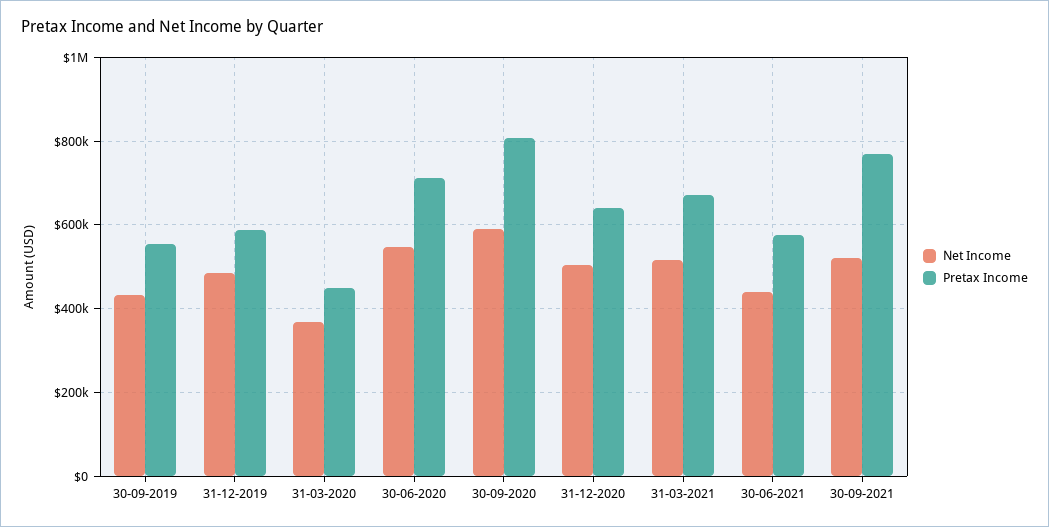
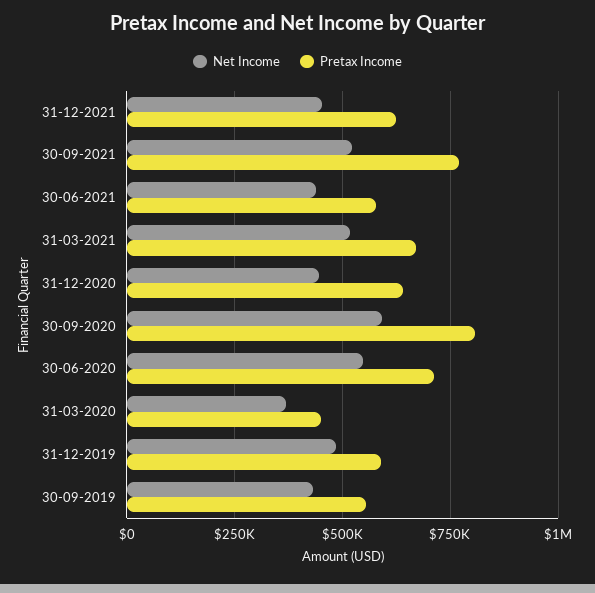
Net Income, 31-12-2020: 500000 -> 450000
Net Income, 31-12-2021: none -> 450000
Pretax Income, 31-12-2021: none -> 625000

